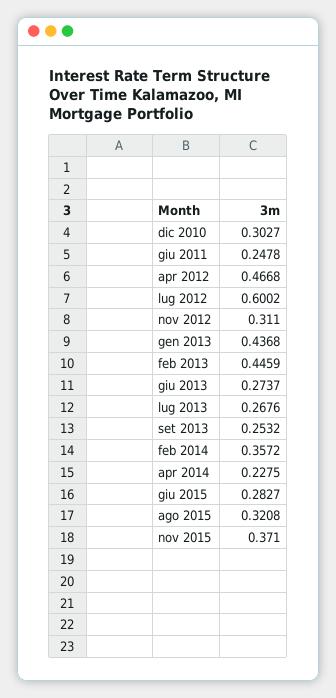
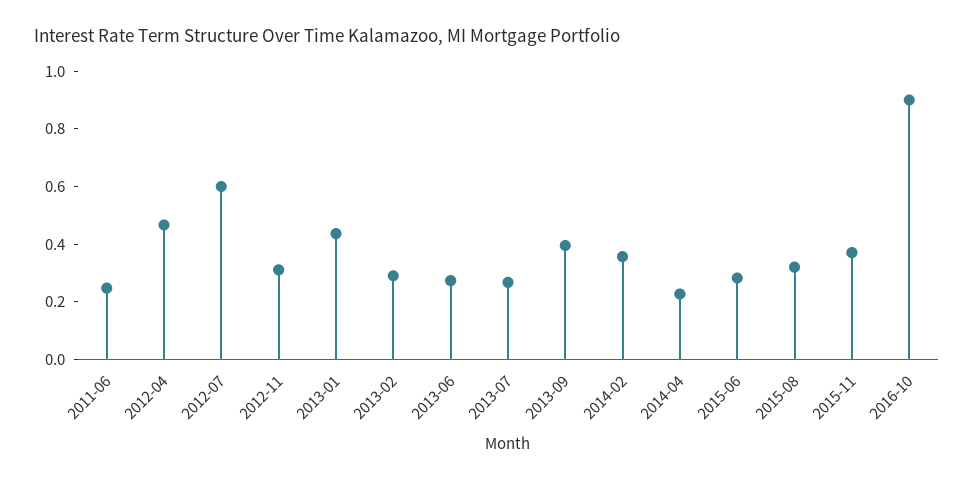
dic 2010: 0.3027 -> none
feb 2013: 0.4459 -> 0.3
set 2013: 0.2532 -> 0.4
2016-10: none -> 0.9

